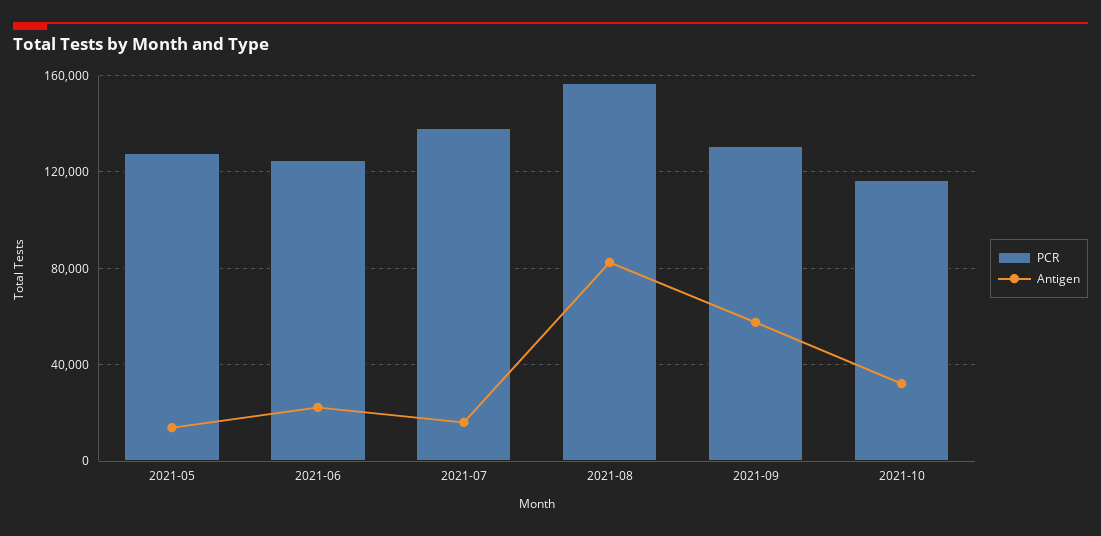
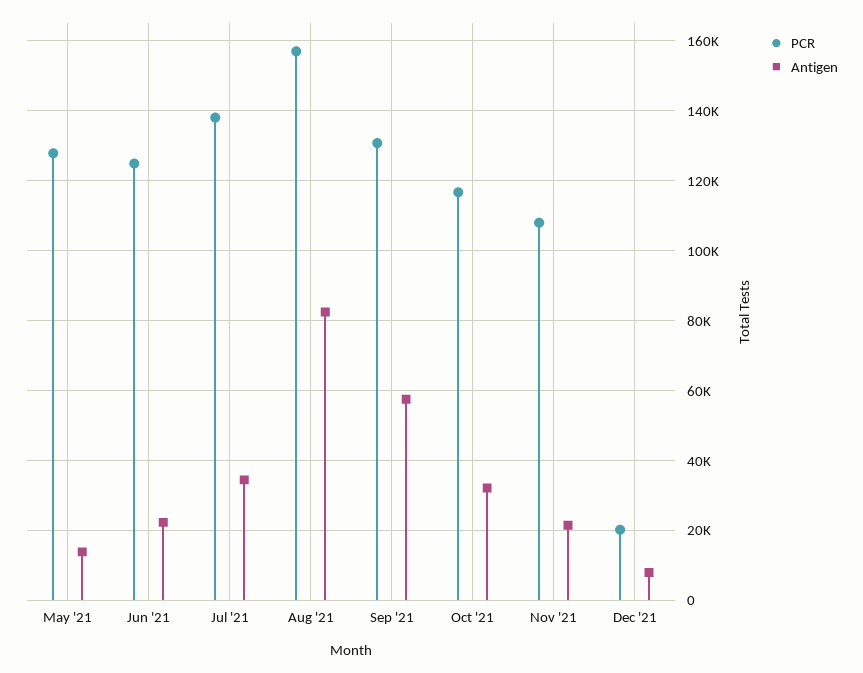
Antigen, 2021-07: 15000 -> 34000
PCR, Nov '21: none -> 108000
Antigen, Nov '21: none -> 22000
PCR, Dec '21: none -> 20000
Antigen, Dec '21: none -> 8000

